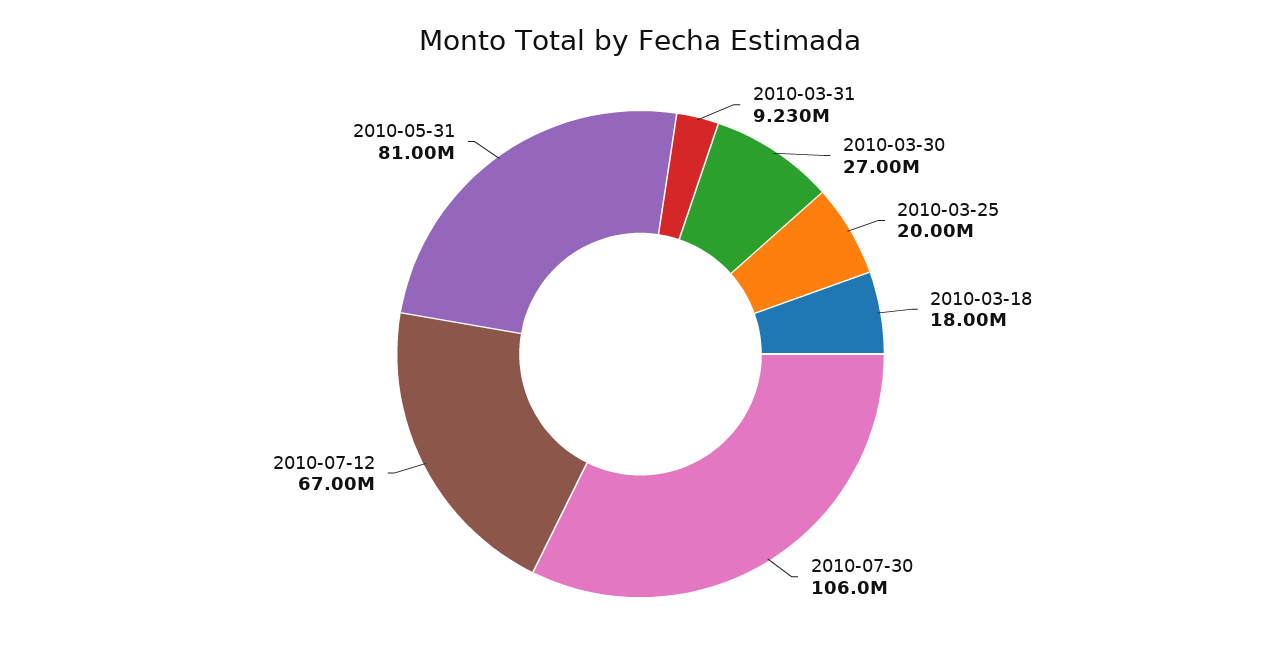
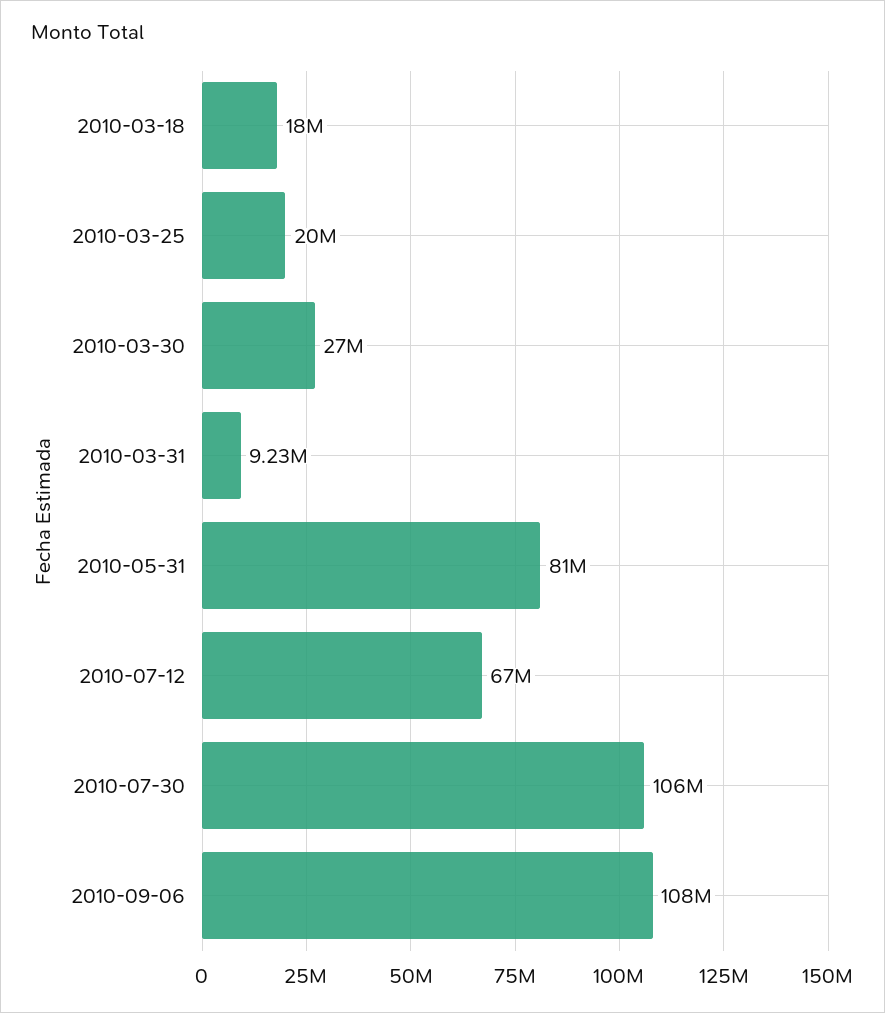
2010-09-06: none -> 108000000

